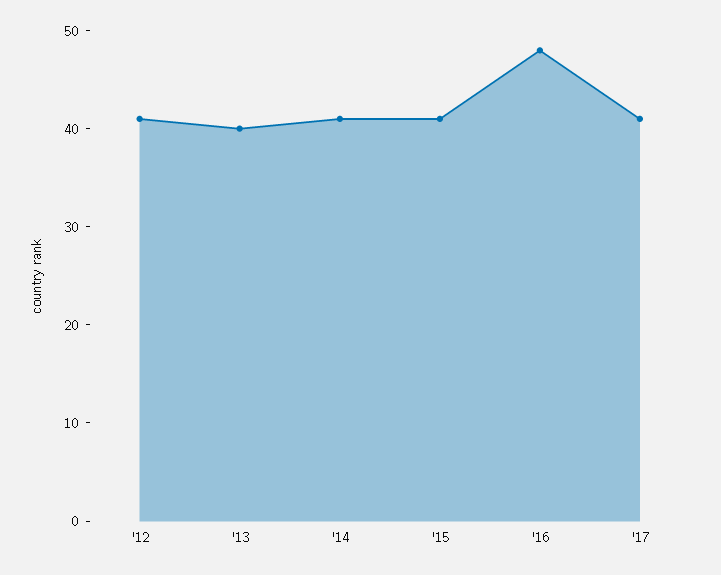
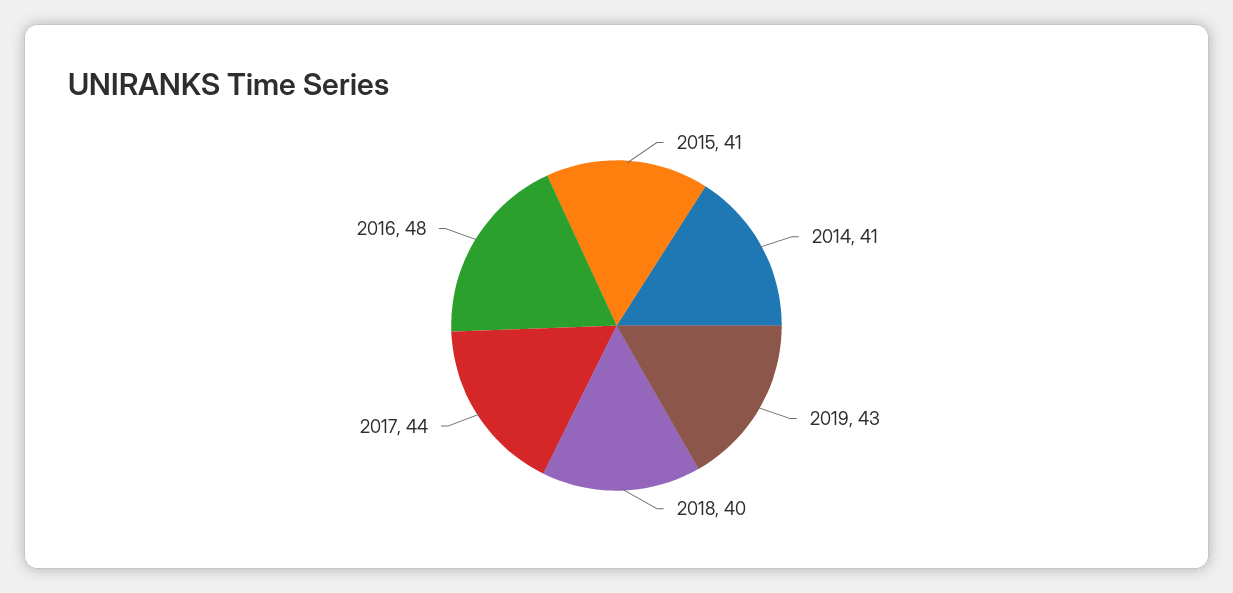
'12: 41 -> none
'13: 40 -> none
'17: 41 -> 44
2019: none -> 43
2018: none -> 40

